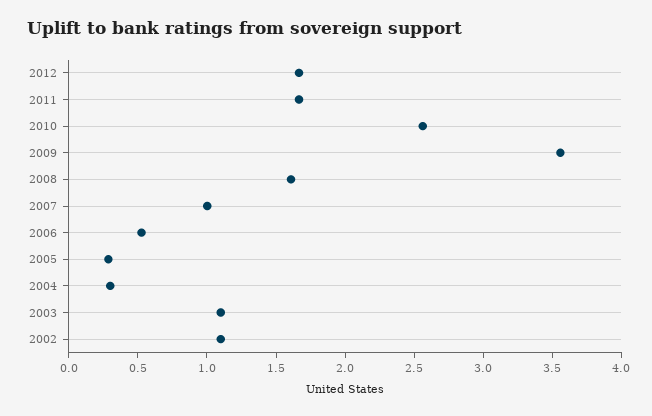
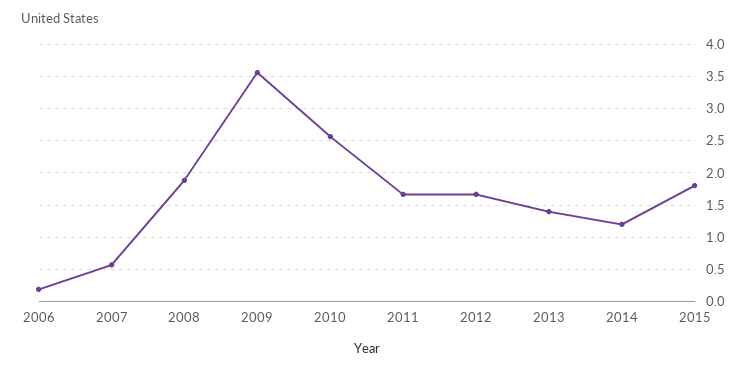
2008: 1.6 -> 1.9
2007: 1 -> 0.6
2006: 0.5 -> 0.2
2005: 0.3 -> none
2004: 0.3 -> none
2003: 1.1 -> none
2002: 1.1 -> none
2013: none -> 1.4
2014: none -> 1.2
2015: none -> 1.8

